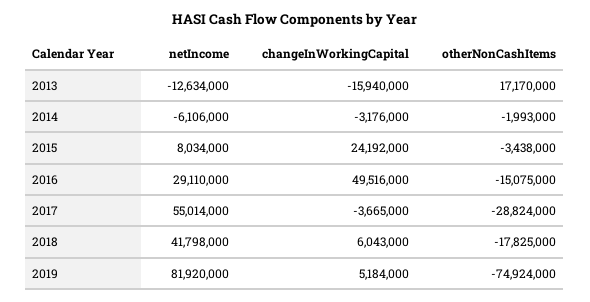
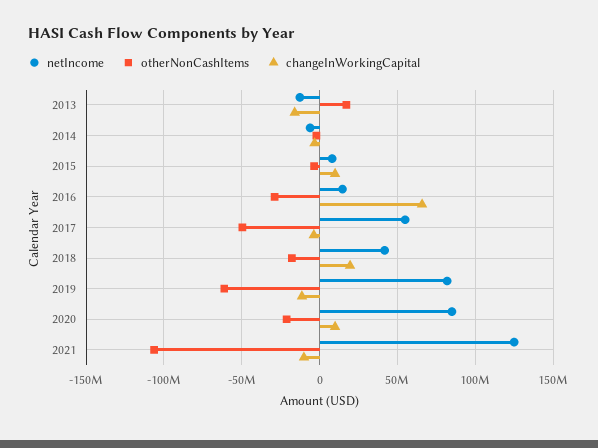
changeInWorkingCapital, 2015: 24192000 -> 10000000
netIncome, 2016: 29110000 -> 15000000
changeInWorkingCapital, 2016: 49516000 -> 65000000
otherNonCashItems, 2016: -15075000 -> -30000000
otherNonCashItems, 2017: -28824000 -> -50000000
changeInWorkingCapital, 2018: 6043000 -> 20000000
changeInWorkingCapital, 2019: 5184000 -> -10000000
otherNonCashItems, 2019: -74924000 -> -60000000
netIncome, 2020: none -> 85000000
otherNonCashItems, 2020: none -> -20000000
changeInWorkingCapital, 2020: none -> 10000000
netIncome, 2021: none -> 125000000
otherNonCashItems, 2021: none -> -105000000
changeInWorkingCapital, 2021: none -> -10000000

